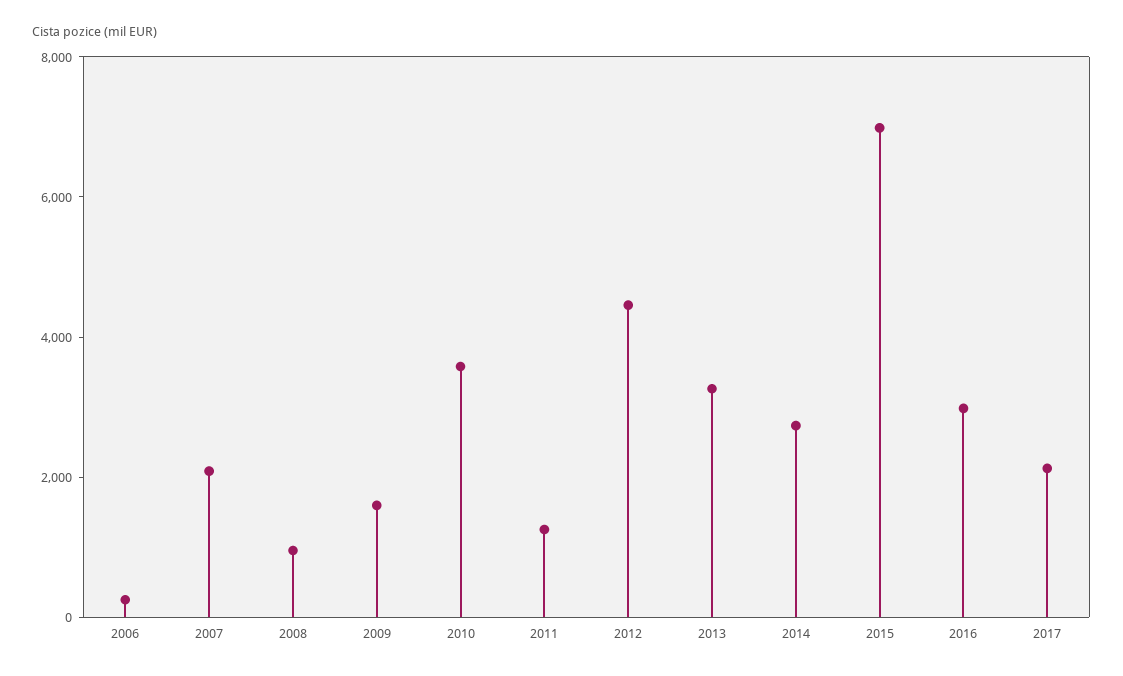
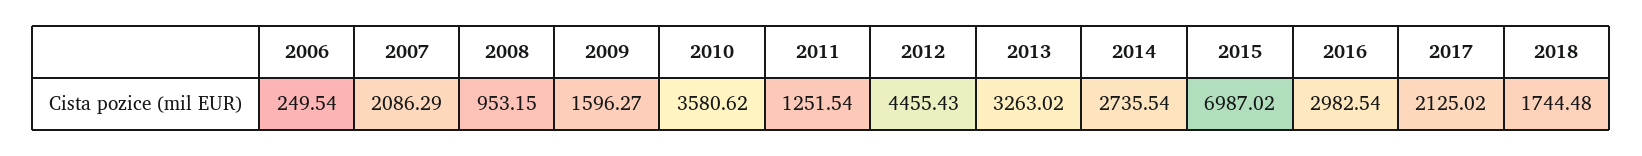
2018: none -> 1744.48

